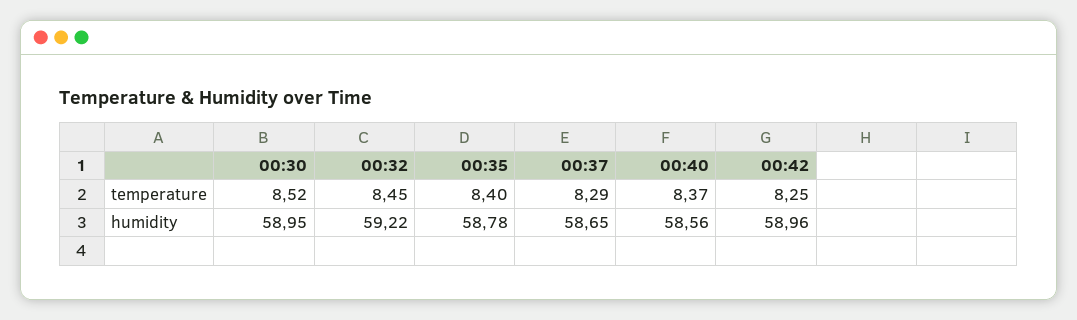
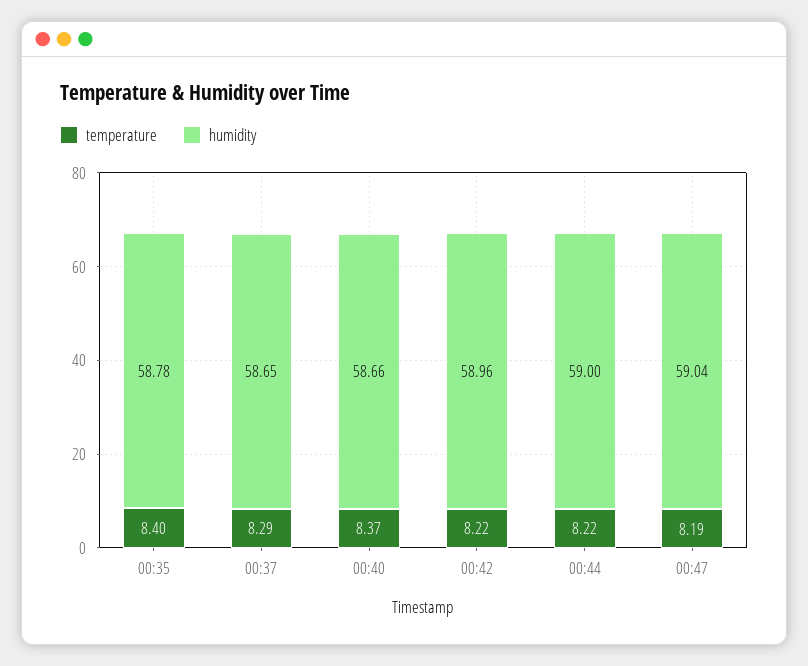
temperature, 00:30: 8.52 -> none
temperature, 00:32: 8.45 -> none
temperature, 00:42: 8.25 -> 8.22
humidity, 00:30: 58.95 -> none
humidity, 00:32: 59.22 -> none
humidity, 00:40: 58.56 -> 58.66
temperature, 00:44: none -> 8.22
humidity, 00:44: none -> 59
temperature, 00:47: none -> 8.19
humidity, 00:47: none -> 59.04

